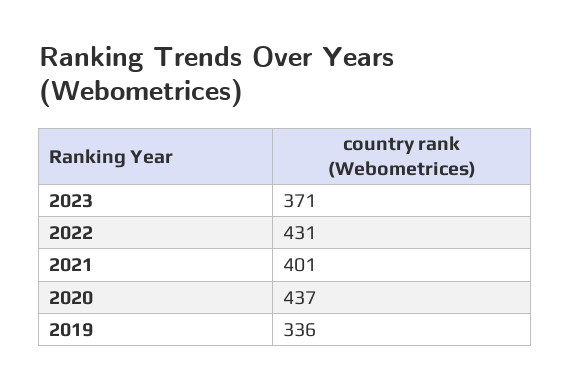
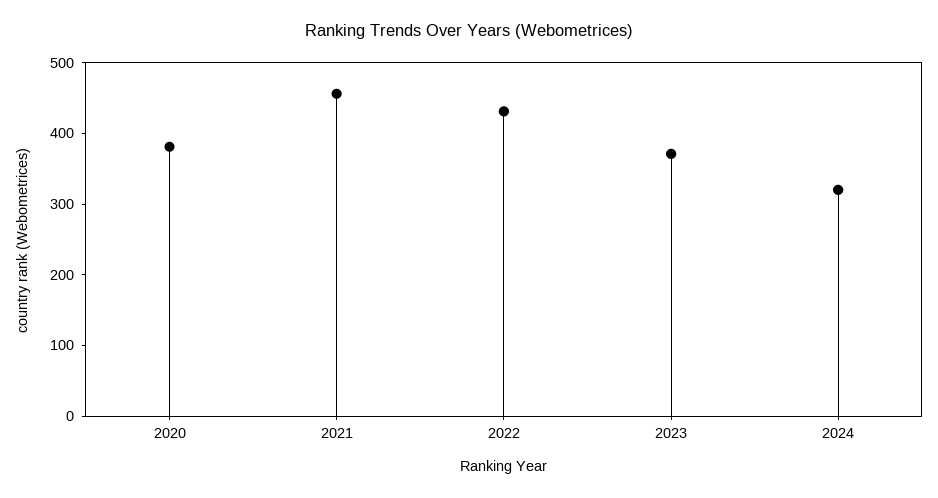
2021: 401 -> 460
2020: 437 -> 380
2019: 336 -> none
2024: none -> 320

